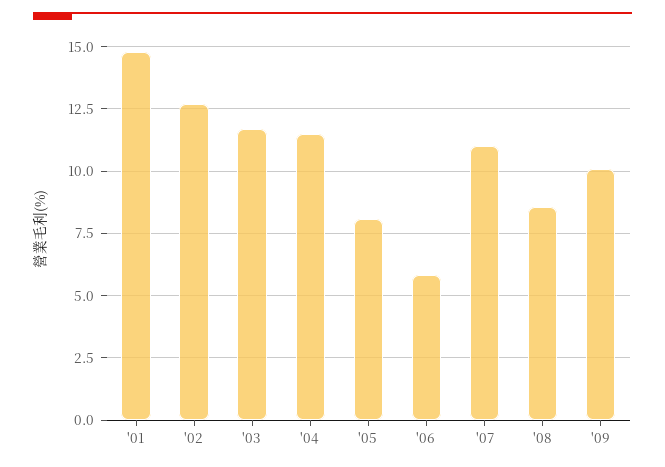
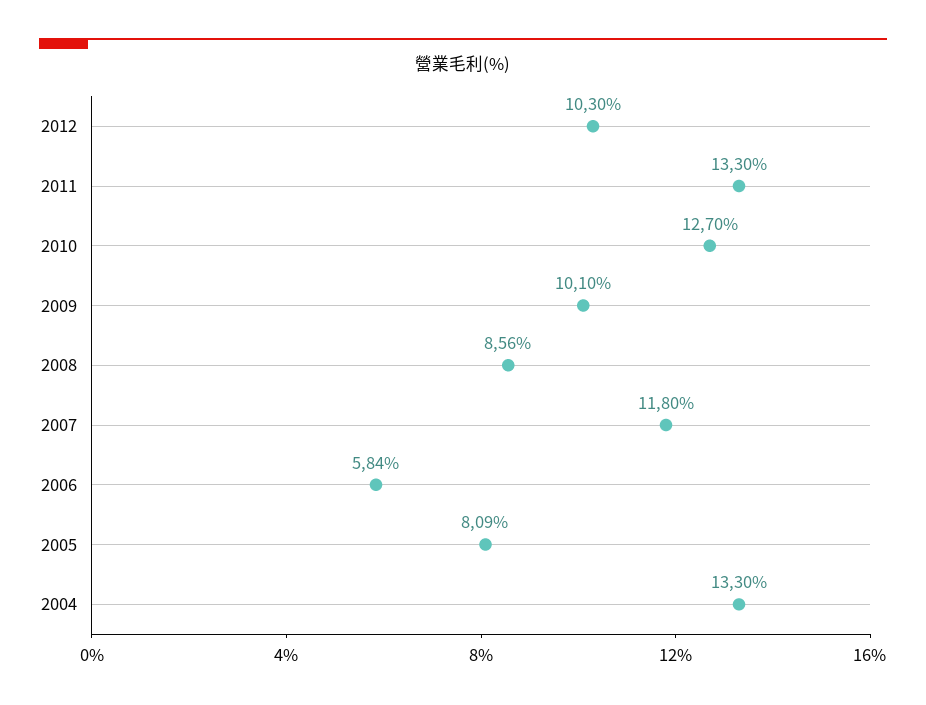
'01: 14.75 -> none
'02: 12.75 -> none
'03: 11.75 -> none
'04: 11.5 -> 13.3
'07: 11 -> 11.8
2012: none -> 10.3
2011: none -> 13.3
2010: none -> 12.7

